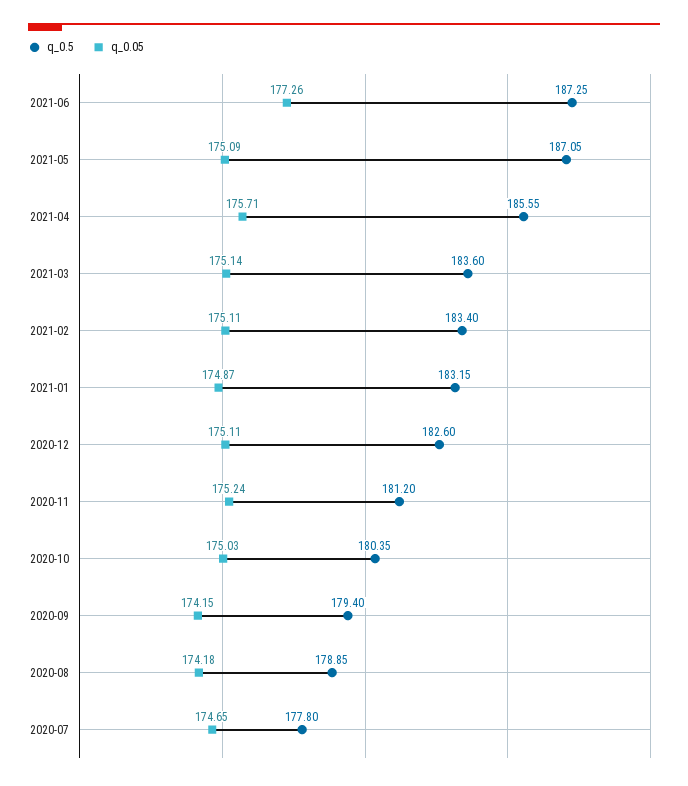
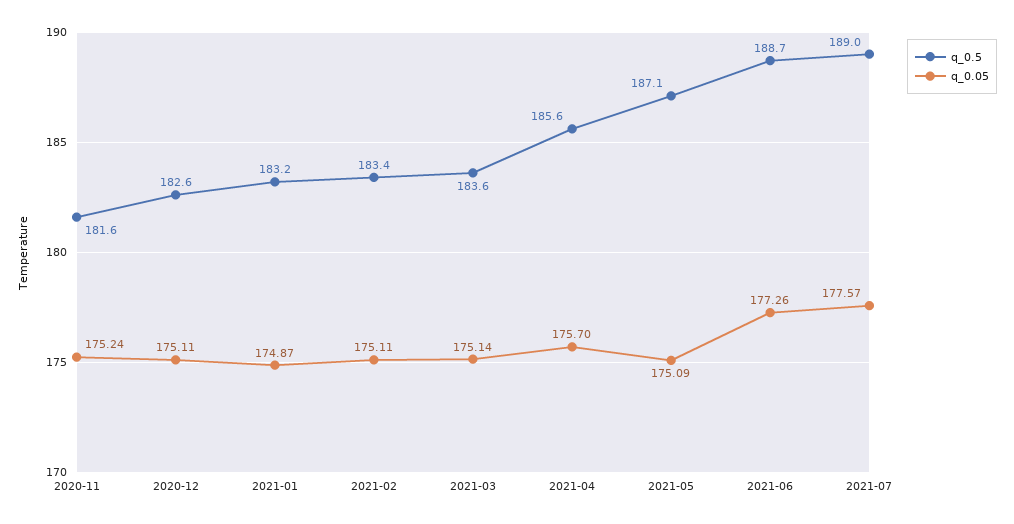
q_0.5, 2021-06: 187.25 -> 188.7
q_0.05, 2021-04: 175.71 -> 175.7
q_0.5, 2020-11: 181.2 -> 181.6
q_0.5, 2020-10: 180.35 -> none
q_0.05, 2020-10: 175.03 -> none
q_0.5, 2020-09: 179.4 -> none
q_0.05, 2020-09: 174.15 -> none
q_0.5, 2020-08: 178.85 -> none
q_0.05, 2020-08: 174.18 -> none
q_0.5, 2020-07: 177.8 -> none
q_0.05, 2020-07: 174.65 -> none
q_0.5, 2021-07: none -> 189
q_0.05, 2021-07: none -> 177.57

